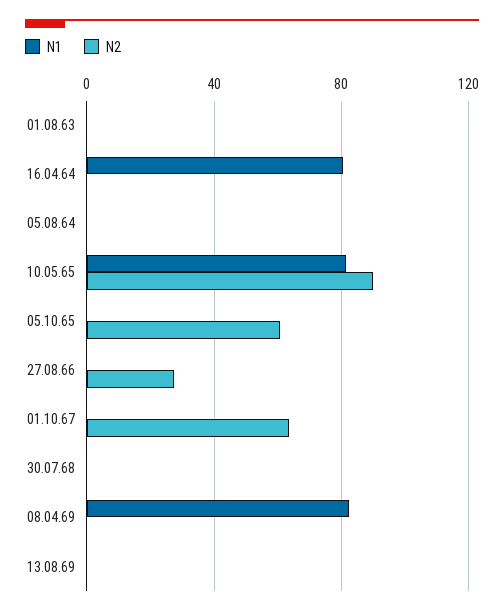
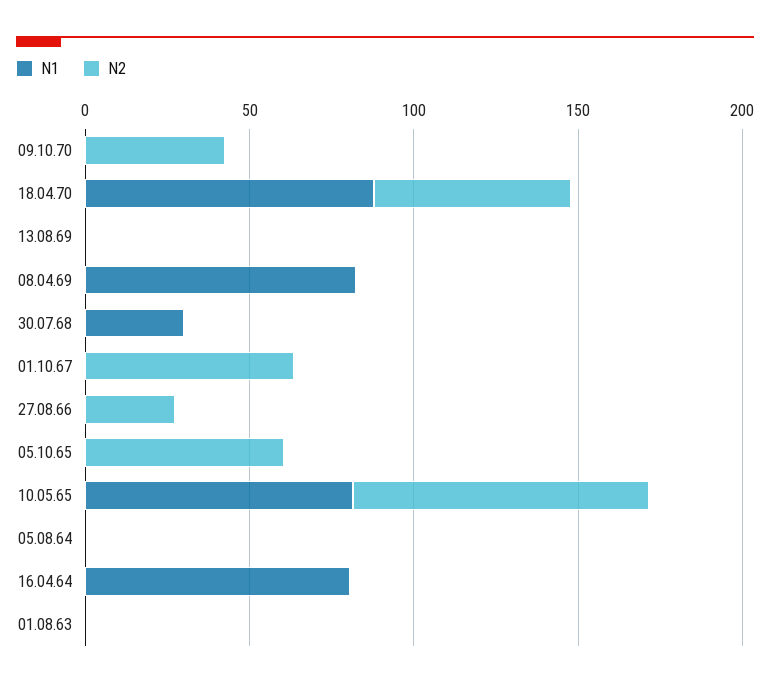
N1, 30.07.68: 0 -> 30
N1, 09.10.70: none -> 0
N2, 09.10.70: none -> 40
N1, 18.04.70: none -> 90
N2, 18.04.70: none -> 60

